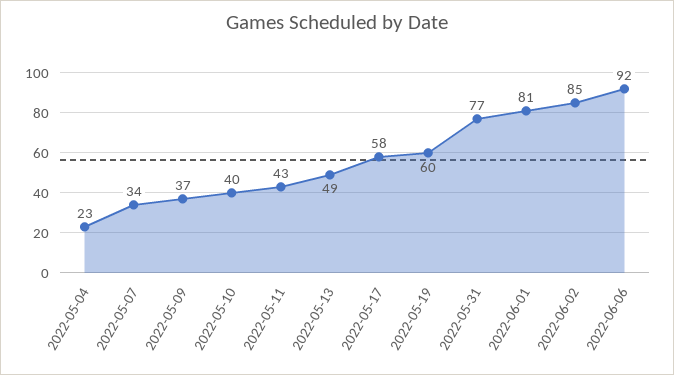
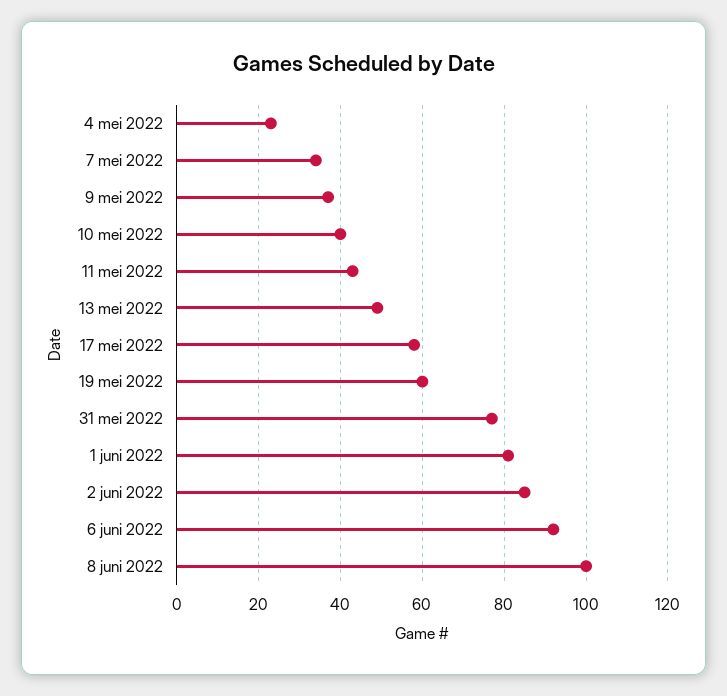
8 juni 2022: none -> 100

